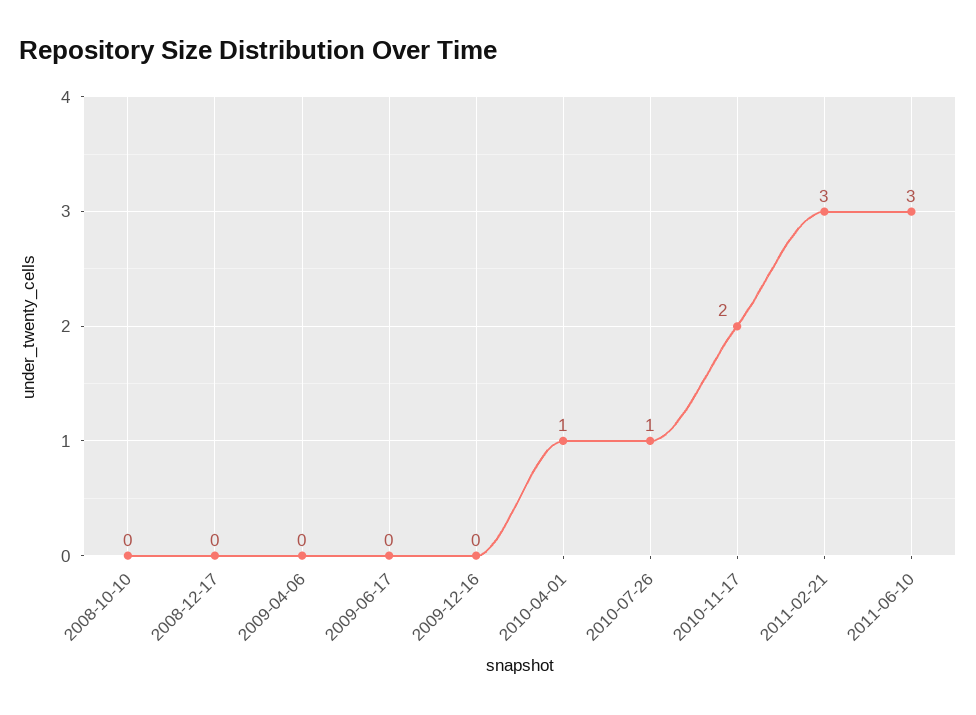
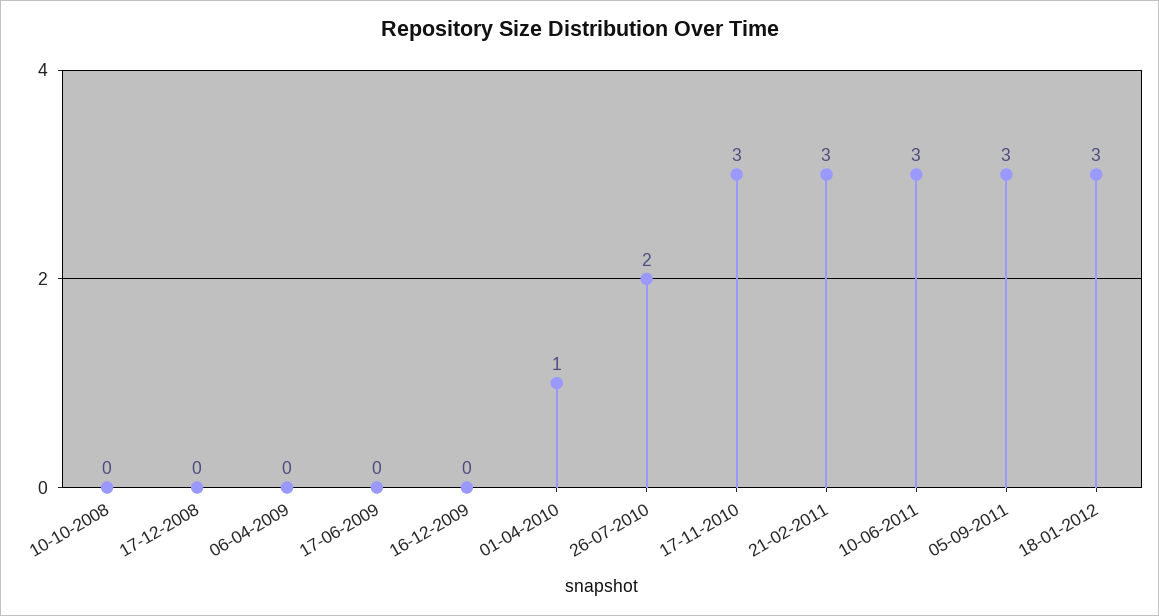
2010-07-26: 1 -> 2
2010-11-17: 2 -> 3
05-09-2011: none -> 3
18-01-2012: none -> 3

